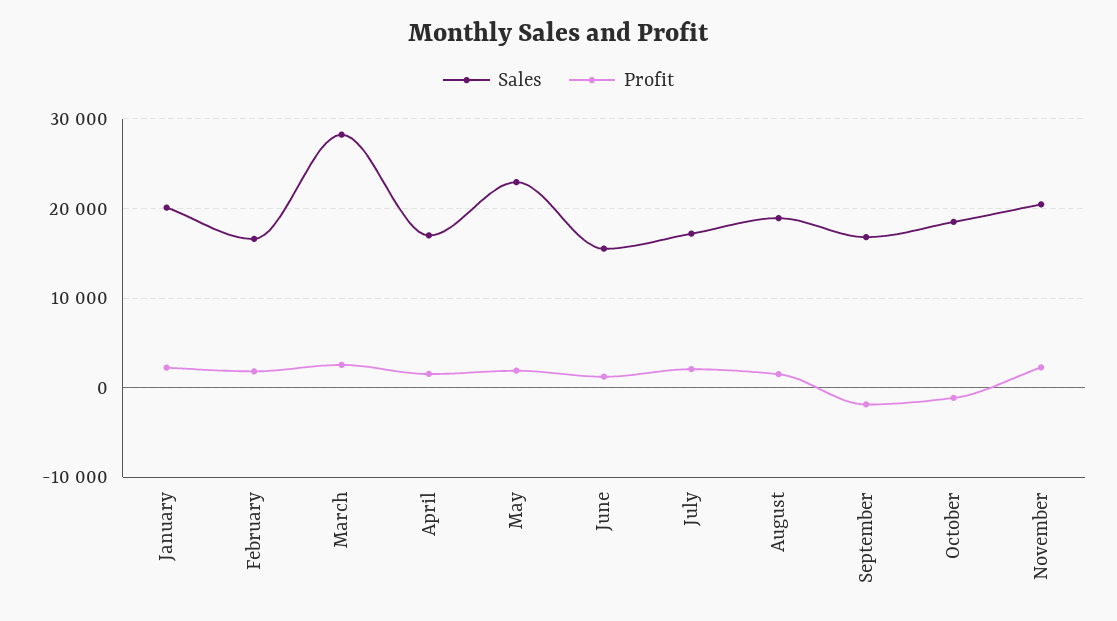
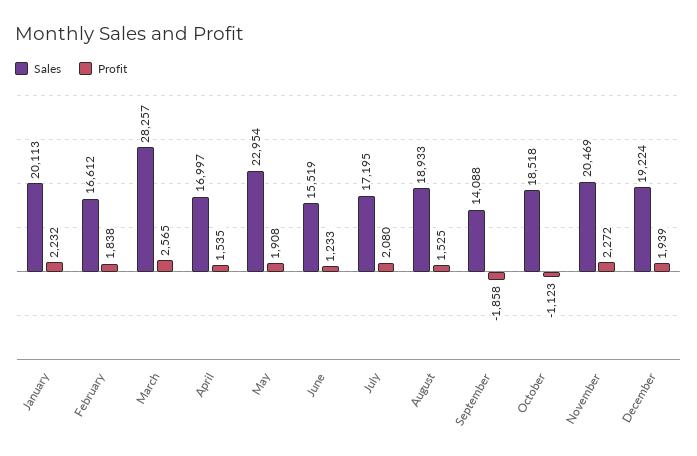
Sales, September: 17000 -> 14088
Sales, December: none -> 19224
Profit, December: none -> 1939

